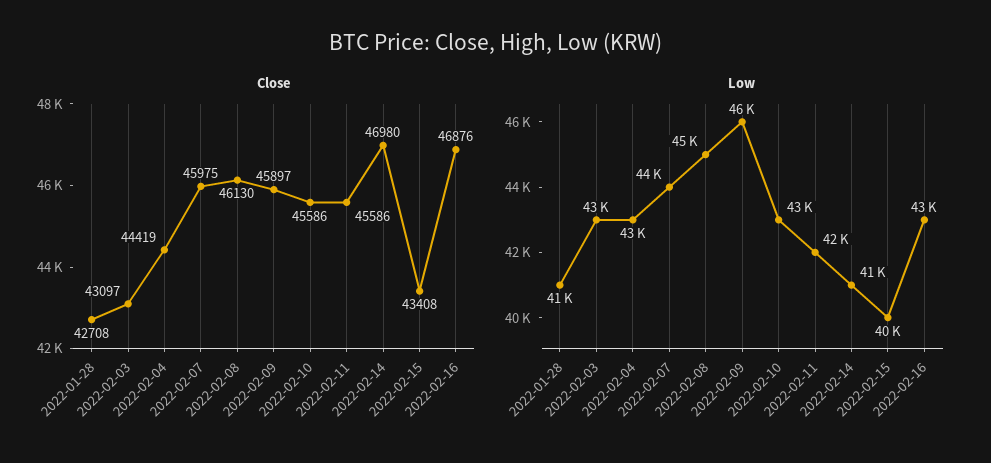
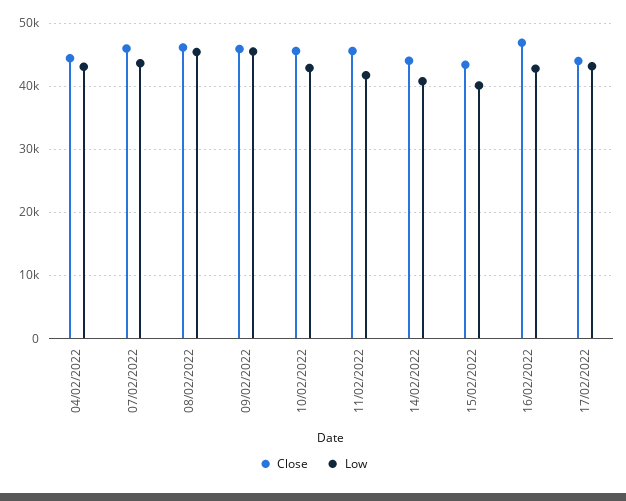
Close, 2022-01-28: 42708 -> none
Close, 2022-02-03: 43097 -> none
Close, 2022-02-14: 46980 -> 44000
Low, 2022-01-28: 41000 -> none
Low, 2022-02-03: 43000 -> none
Close, 17/02/2022: none -> 44000
Low, 17/02/2022: none -> 43000

